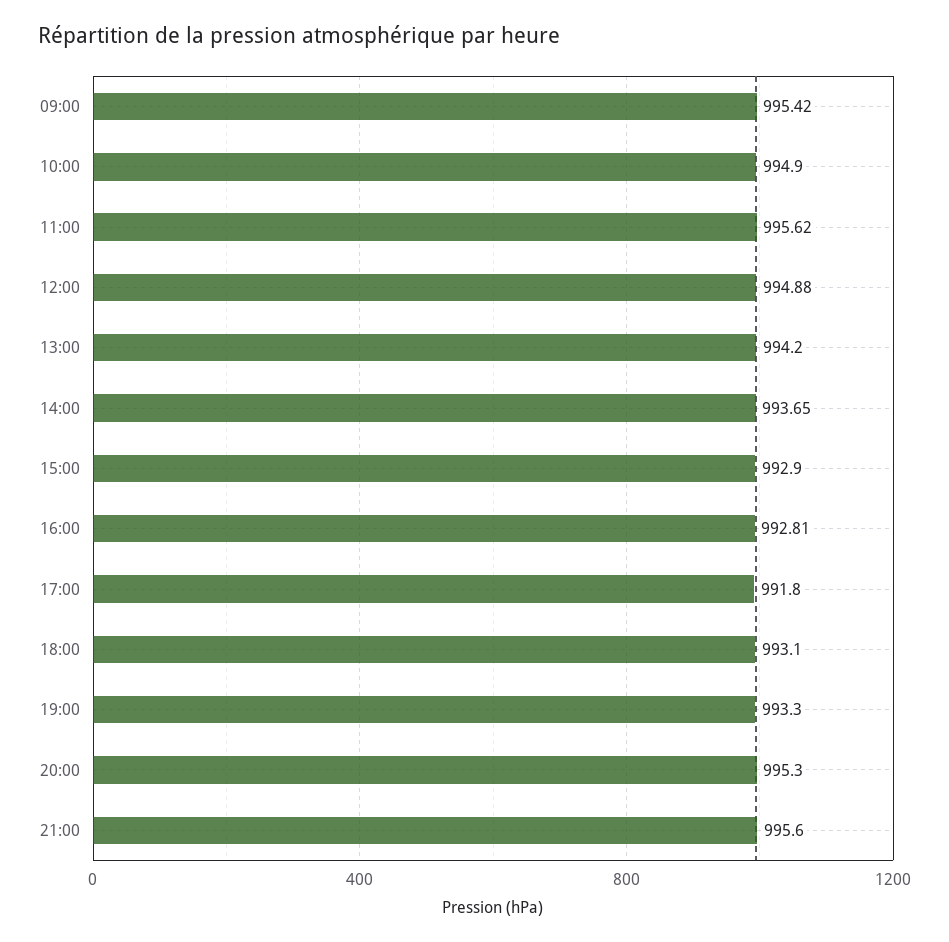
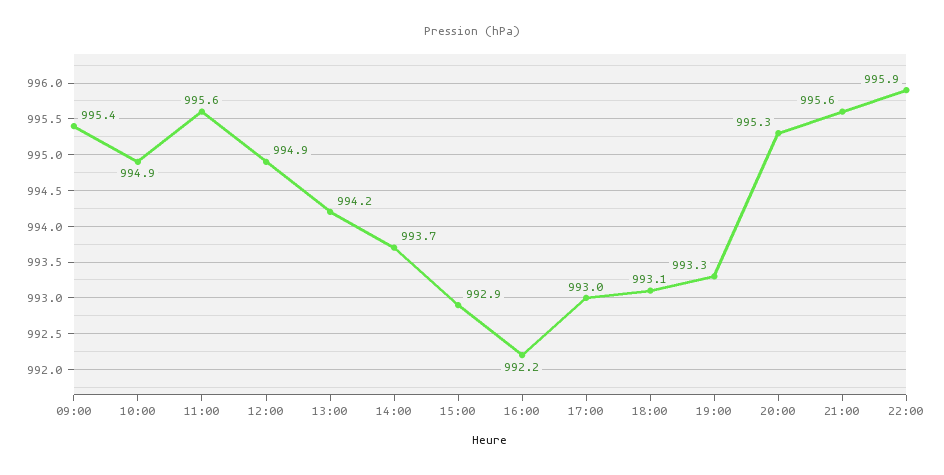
16:00: 992.81 -> 992.2
17:00: 991.8 -> 993
22:00: none -> 995.9

